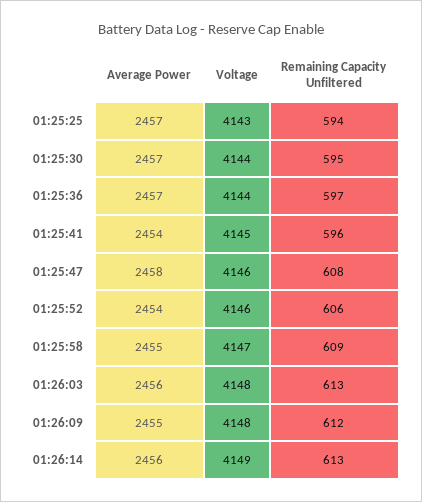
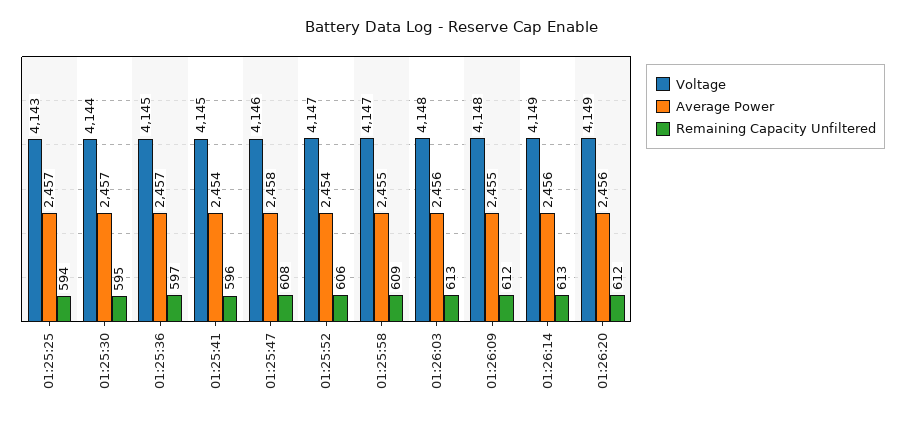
Voltage, 01:25:36: 4144 -> 4145
Voltage, 01:25:52: 4146 -> 4147
Voltage, 01:26:20: none -> 4149
Average Power, 01:26:20: none -> 2456
Remaining Capacity Unfiltered, 01:26:20: none -> 612

